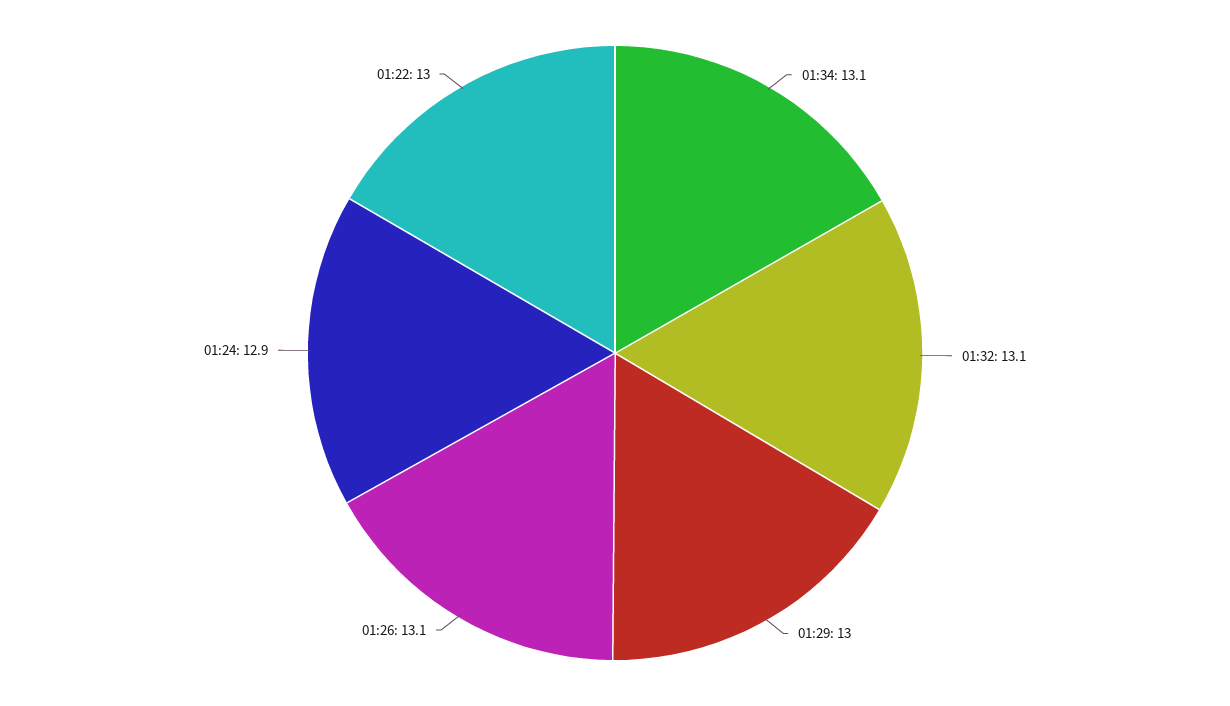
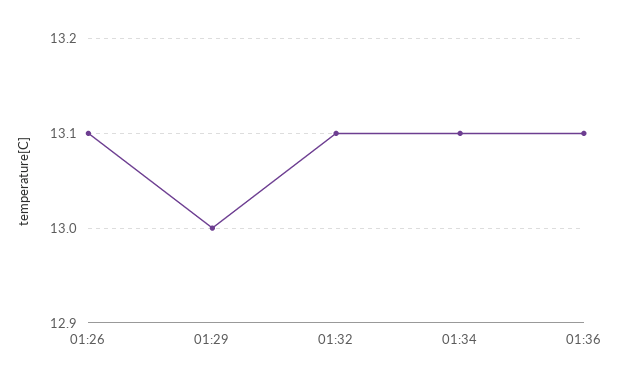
01:24: 12.9 -> none
01:22: 13 -> none
01:36: none -> 13.1

